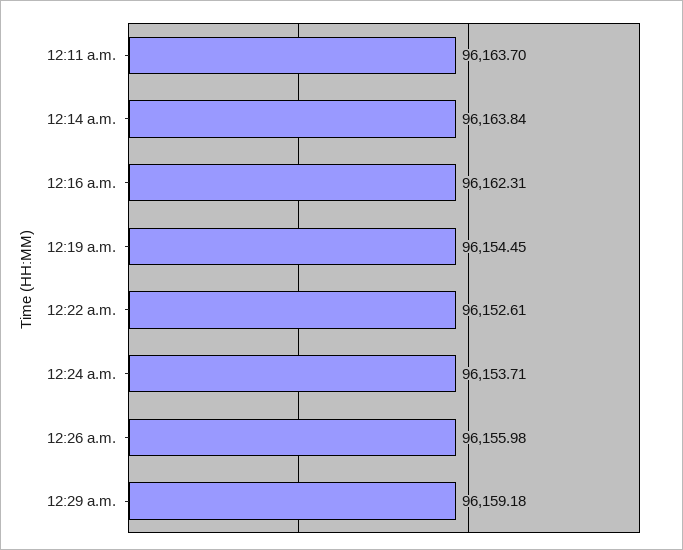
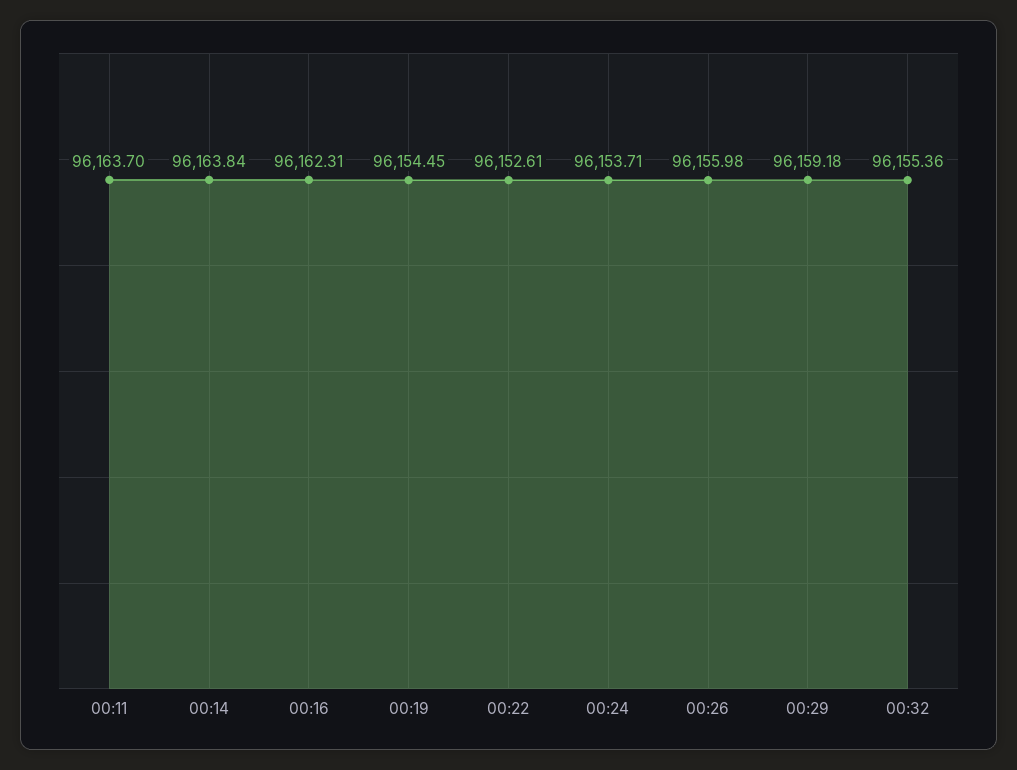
00:32: none -> 96155.36

